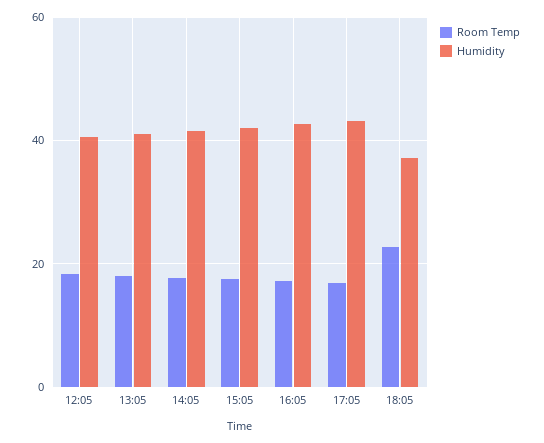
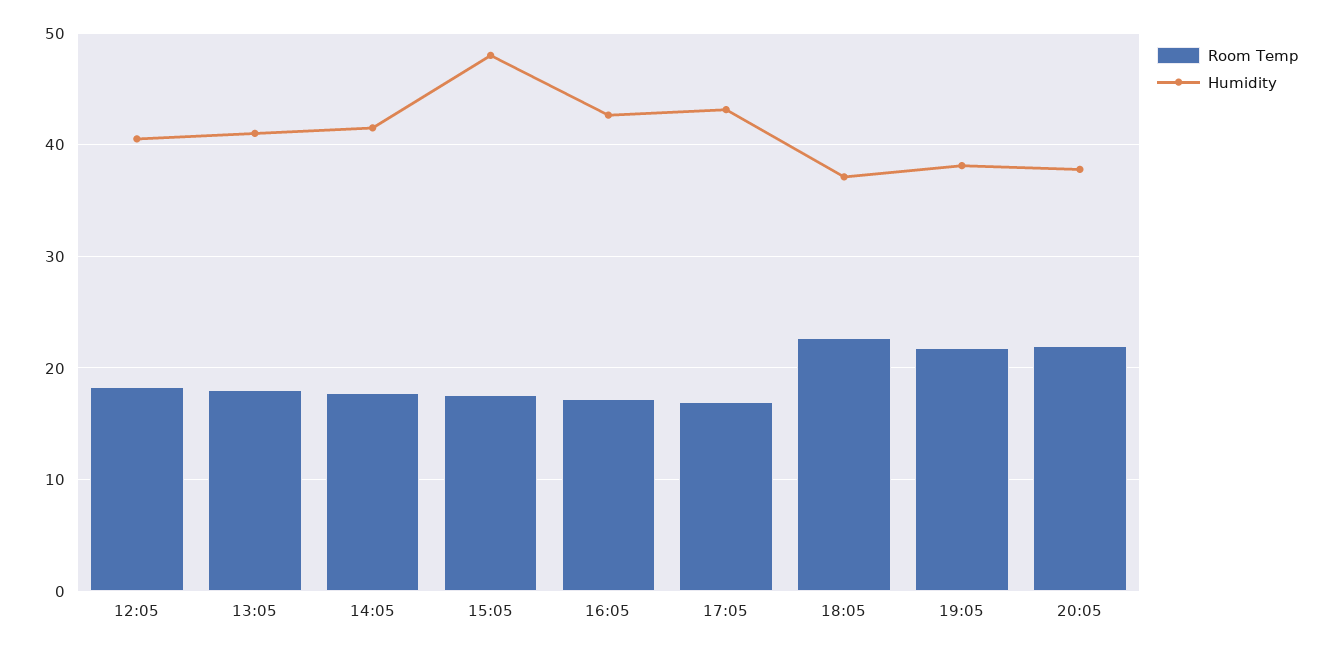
Humidity, 15:05: 42 -> 48
Room Temp, 19:05: none -> 22
Humidity, 19:05: none -> 38
Room Temp, 20:05: none -> 22
Humidity, 20:05: none -> 38

